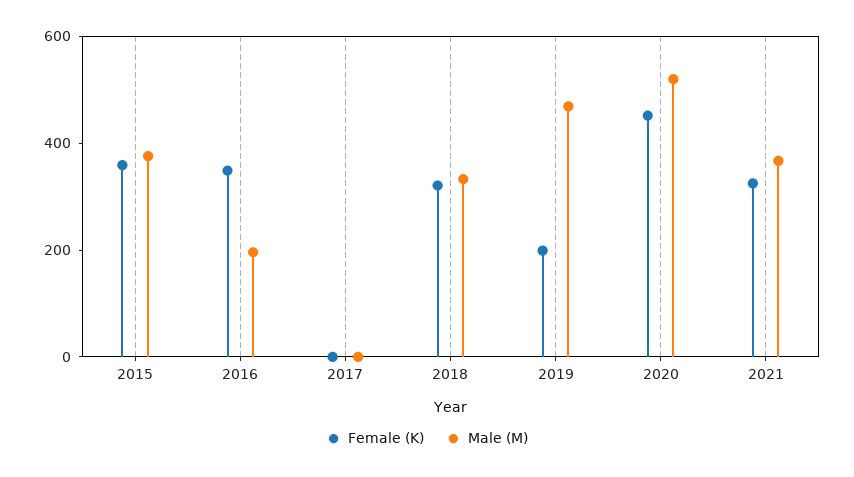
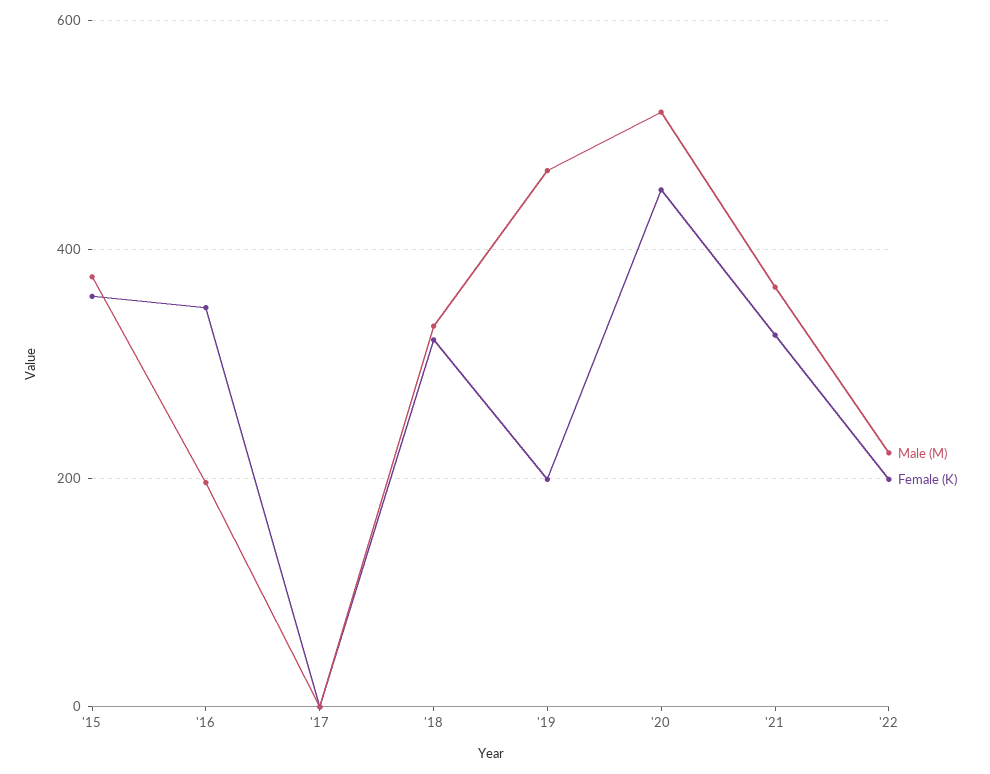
Male (M), '22: none -> 220
Female (K), '22: none -> 200

